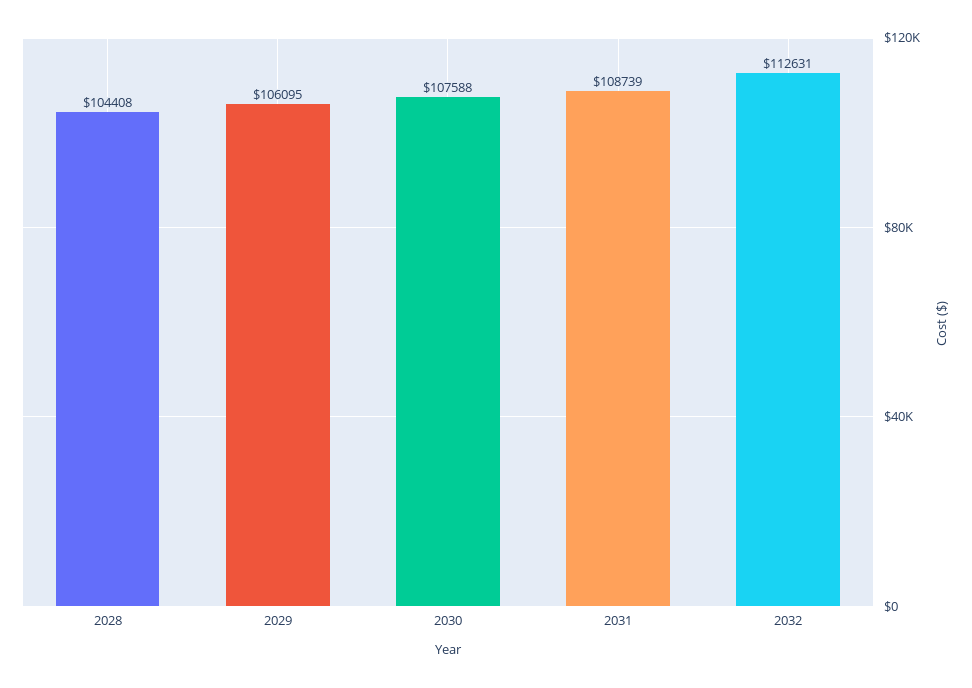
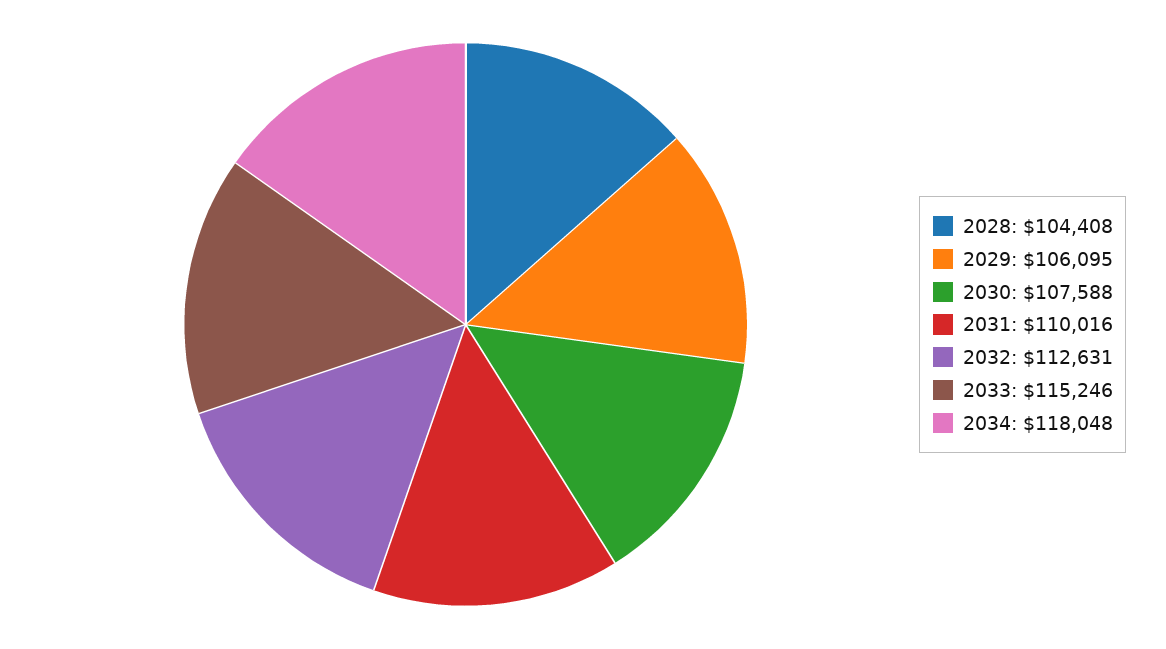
2031: 108739 -> 110016
2033: none -> 115246
2034: none -> 118048

